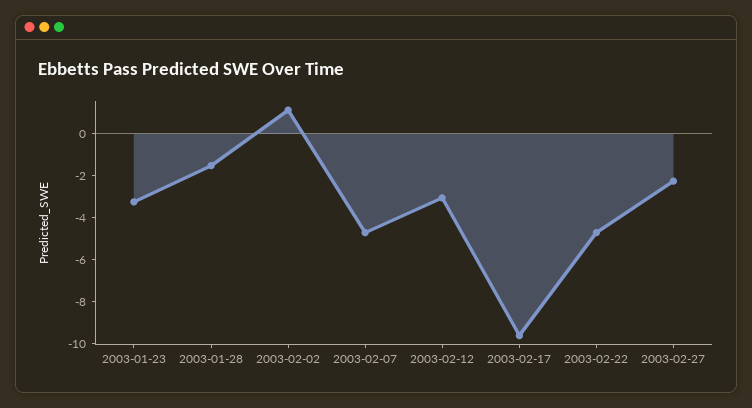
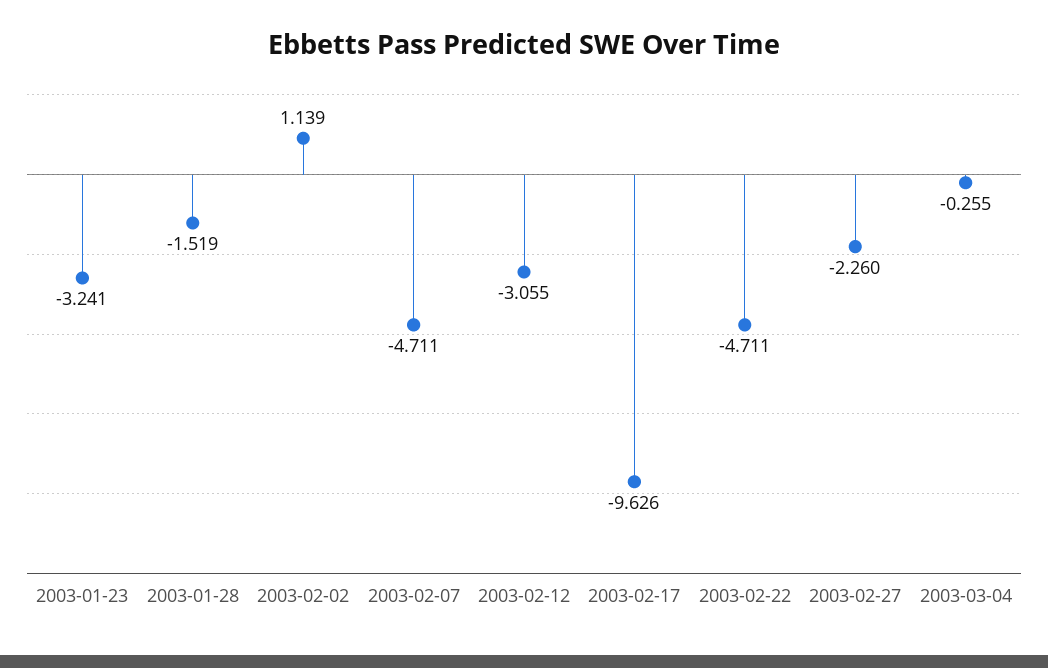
2003-03-04: none -> -0.255

